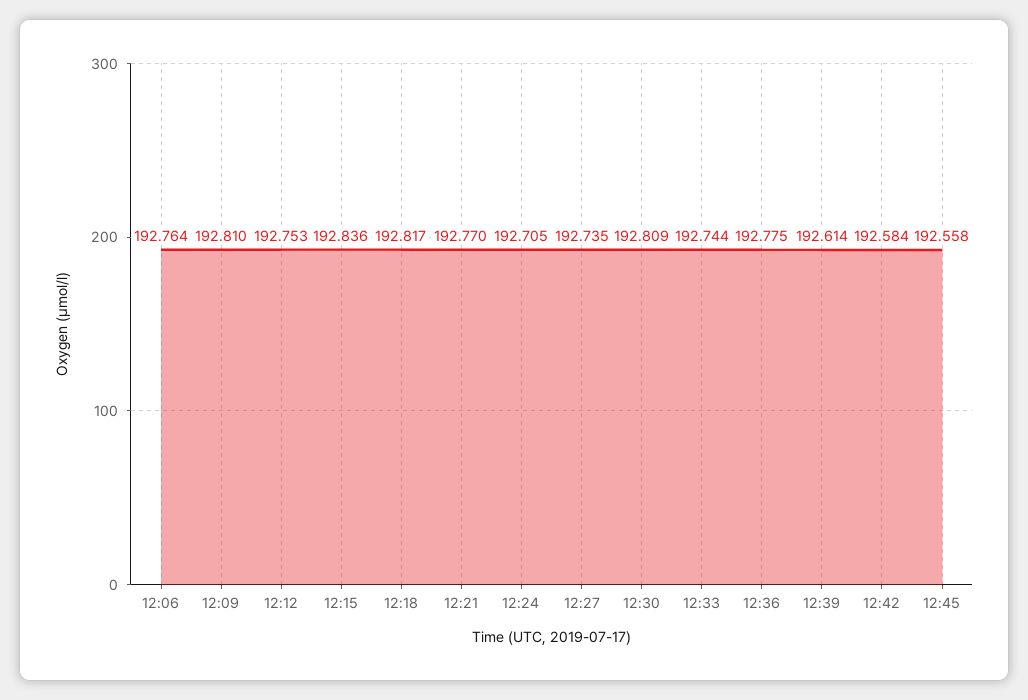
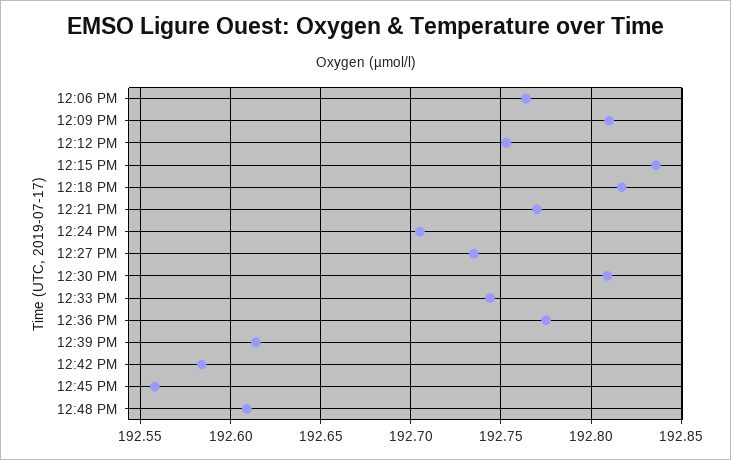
12:48 PM: none -> 192.61

